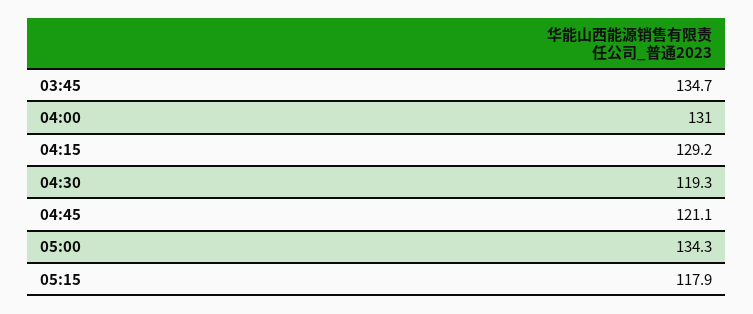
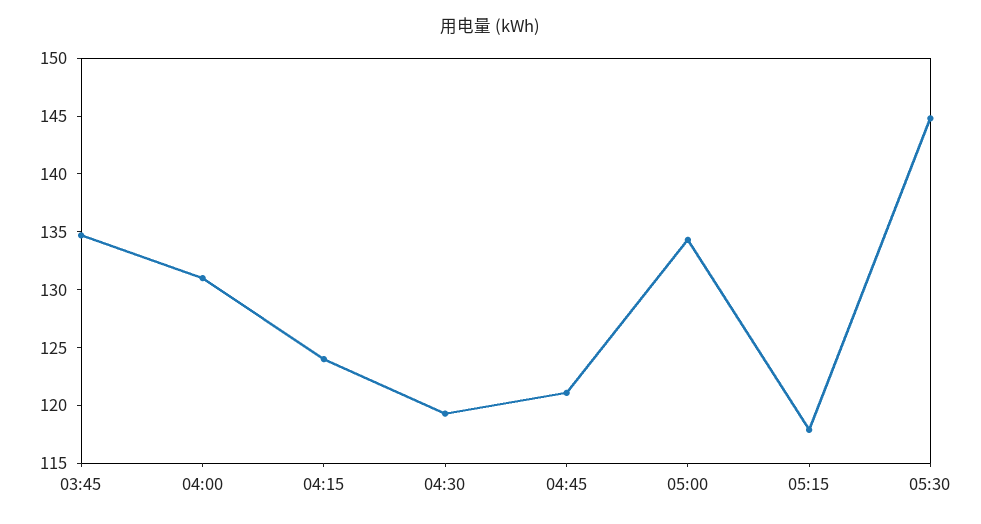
04:15: 129.2 -> 124
05:30: none -> 145

